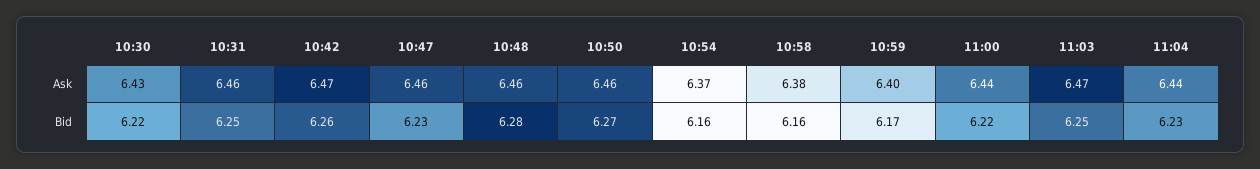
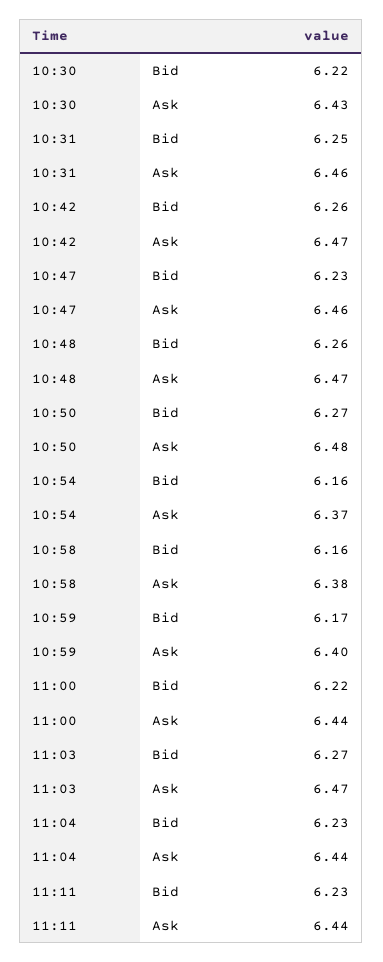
10:48, Ask: 6.46 -> 6.47
10:50, Ask: 6.46 -> 6.48
10:48, Bid: 6.28 -> 6.26
11:03, Bid: 6.25 -> 6.27
11:11, Bid: none -> 6.23
11:11, Ask: none -> 6.44

